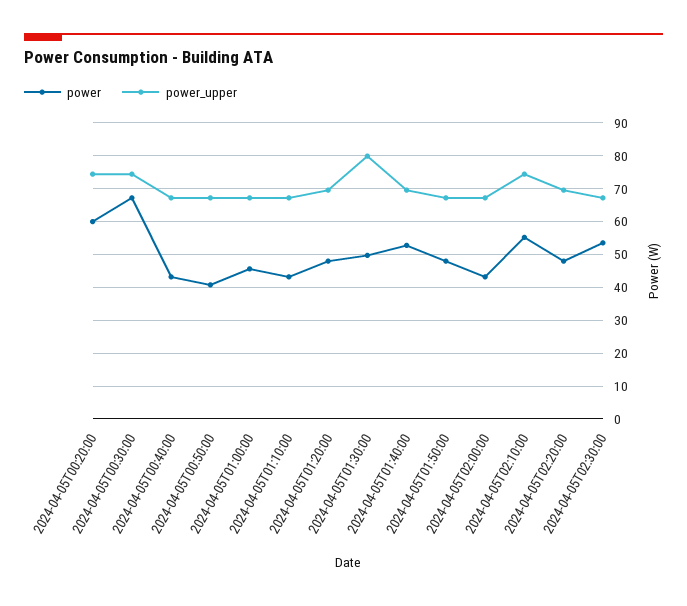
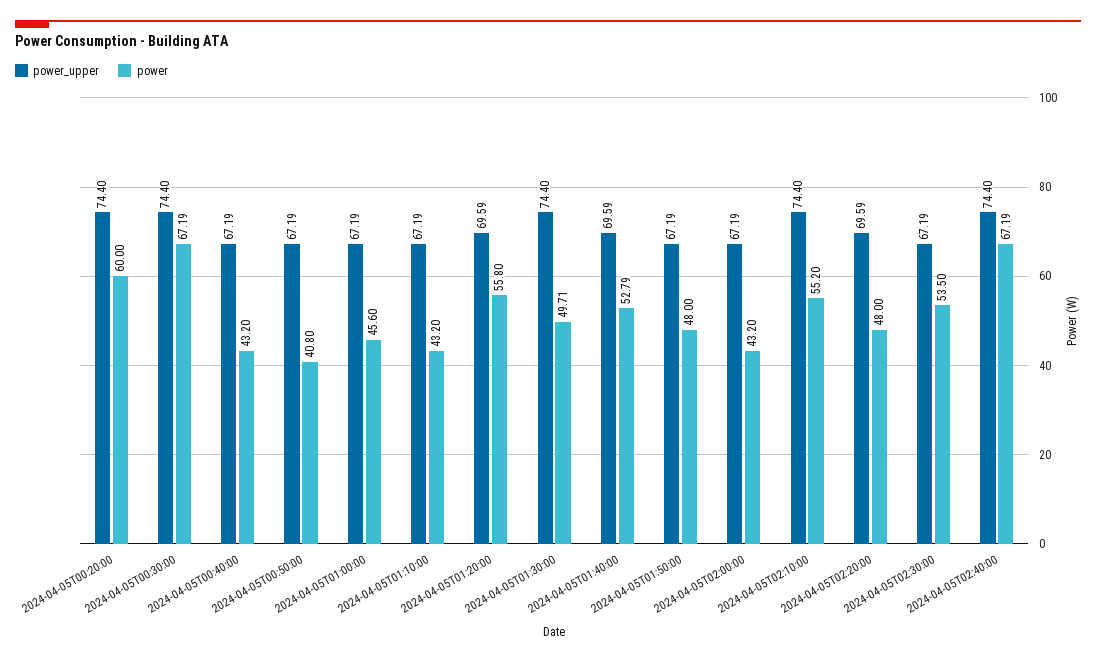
power, 2024-04-05T01:20:00: 48 -> 55.8
power_upper, 2024-04-05T01:30:00: 80 -> 74.4
power_upper, 2024-04-05T02:40:00: none -> 74.4
power, 2024-04-05T02:40:00: none -> 67.19

